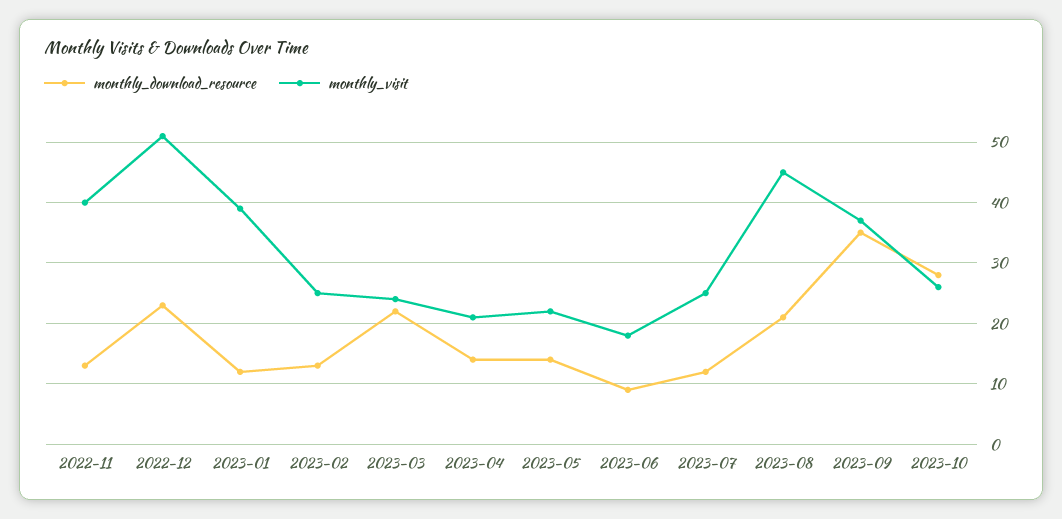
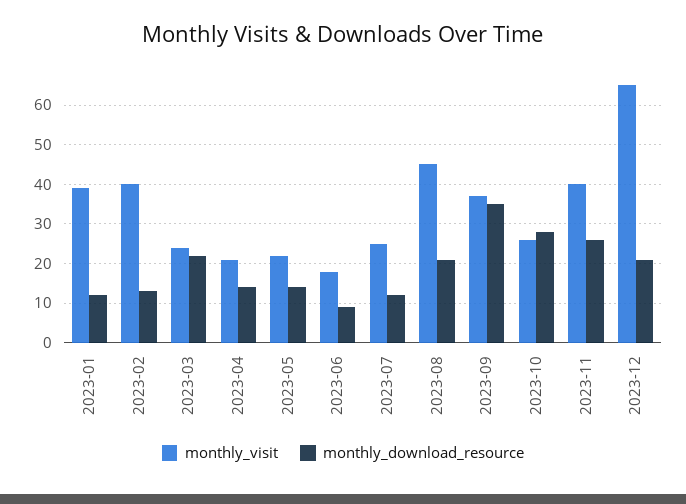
monthly_download_resource, 2022-11: 13 -> none
monthly_visit, 2022-11: 40 -> none
monthly_download_resource, 2022-12: 23 -> none
monthly_visit, 2022-12: 51 -> none
monthly_visit, 2023-02: 25 -> 40
monthly_visit, 2023-11: none -> 40
monthly_download_resource, 2023-11: none -> 25
monthly_visit, 2023-12: none -> 65
monthly_download_resource, 2023-12: none -> 20

